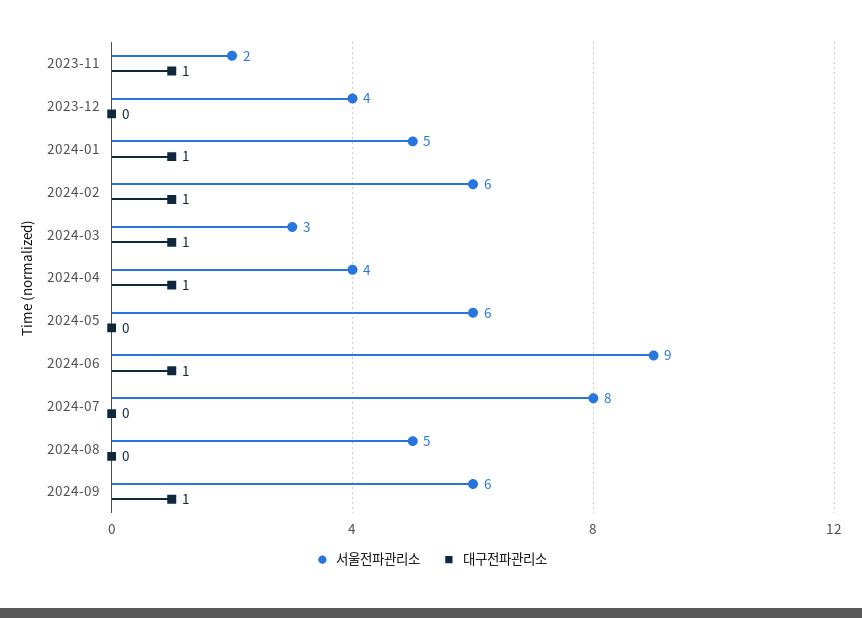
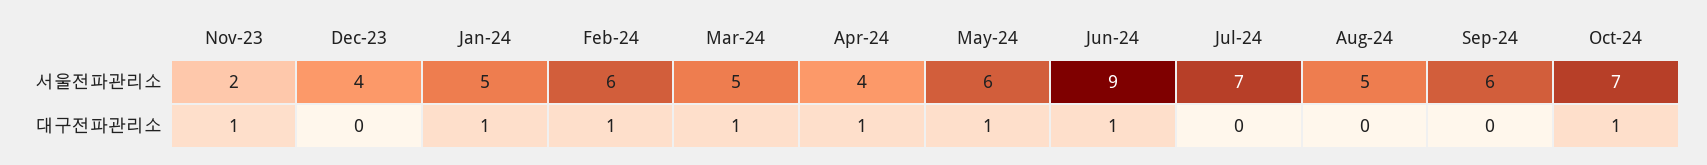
서울전파관리소, 2024-03: 3 -> 5
대구전파관리소, 2024-05: 0 -> 1
서울전파관리소, 2024-07: 8 -> 7
대구전파관리소, 2024-09: 1 -> 0
서울전파관리소, Oct-24: none -> 7
대구전파관리소, Oct-24: none -> 1

